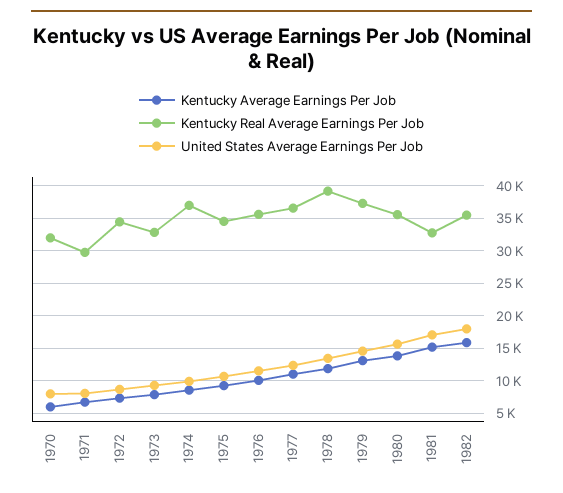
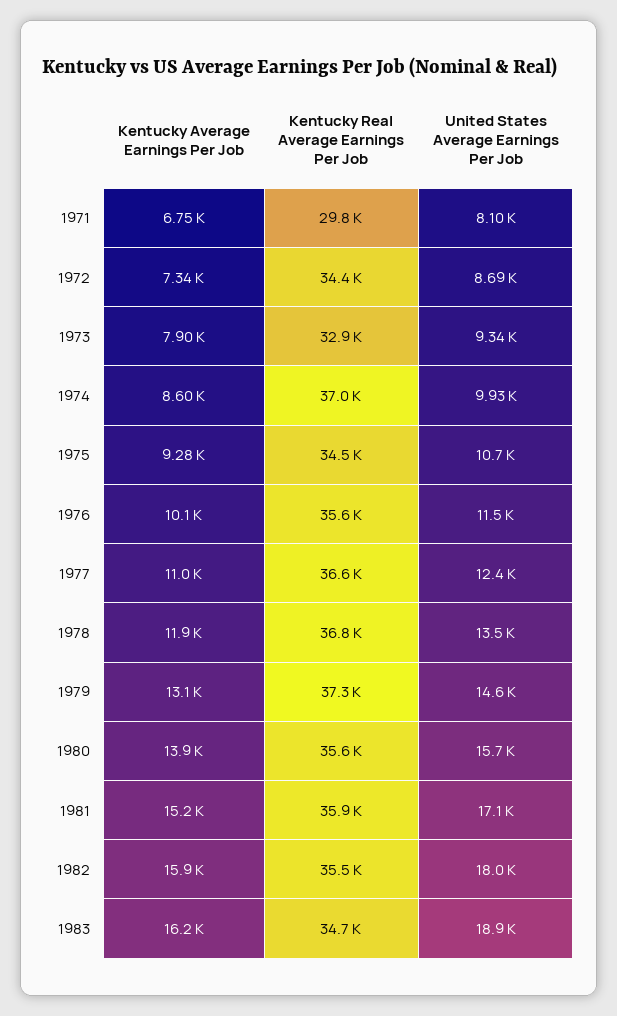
Kentucky Average Earnings Per Job, 1970: 6000 -> none
Kentucky Real Average Earnings Per Job, 1970: 32000 -> none
United States Average Earnings Per Job, 1970: 8000 -> none
Kentucky Real Average Earnings Per Job, 1978: 39000 -> 36800
Kentucky Real Average Earnings Per Job, 1981: 33000 -> 35900
Kentucky Average Earnings Per Job, 1983: none -> 16200
Kentucky Real Average Earnings Per Job, 1983: none -> 34700
United States Average Earnings Per Job, 1983: none -> 18900

